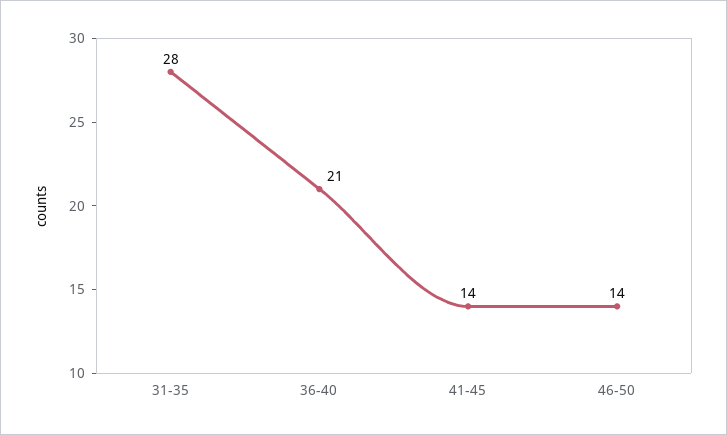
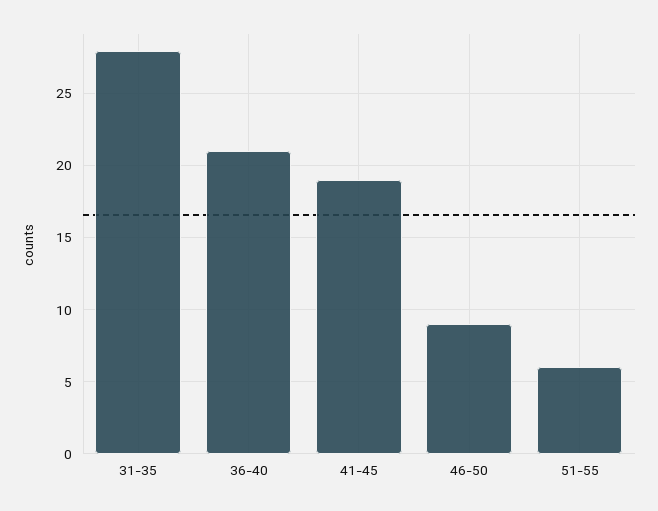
41-45: 14 -> 19
46-50: 14 -> 9
51-55: none -> 6

